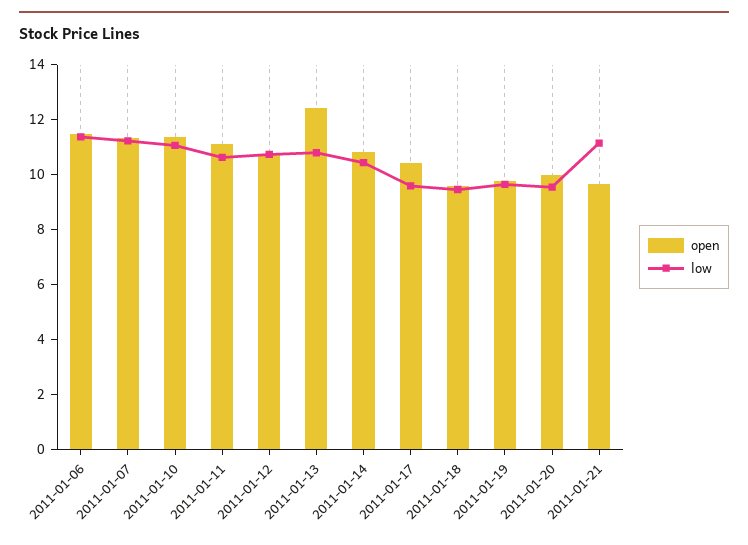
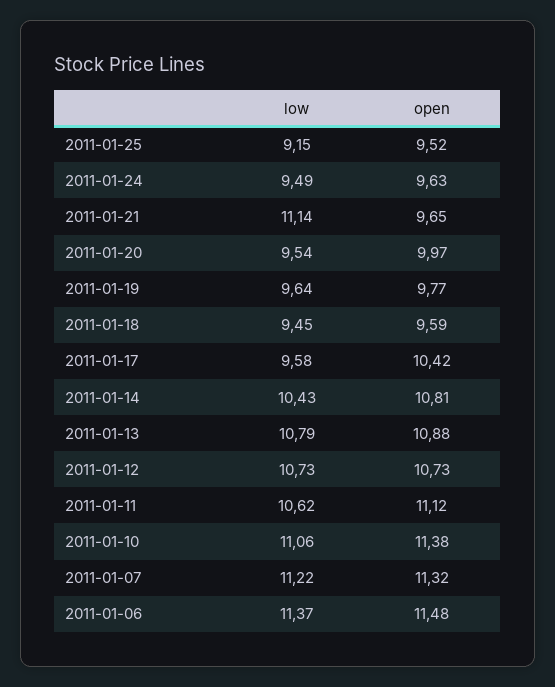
open, 2011-01-13: 12.5 -> 10.88
low, 2011-01-25: none -> 9.15
open, 2011-01-25: none -> 9.52
low, 2011-01-24: none -> 9.49
open, 2011-01-24: none -> 9.63

